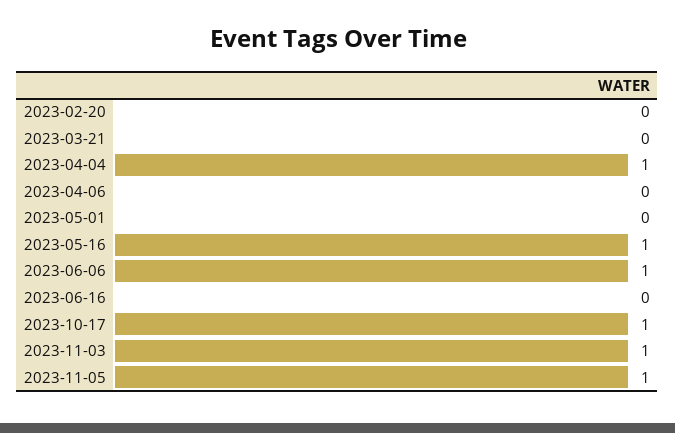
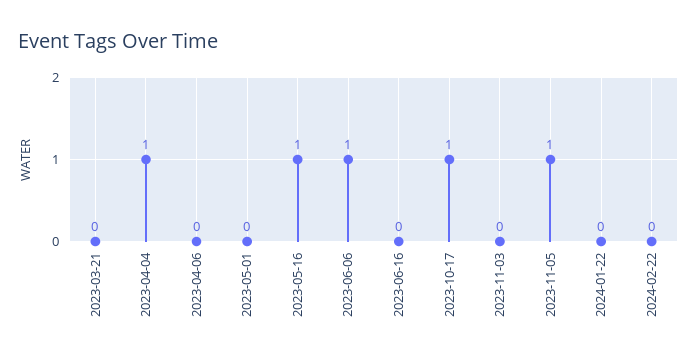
2023-02-20: 0 -> none
2023-11-03: 1 -> 0
2024-01-22: none -> 0
2024-02-22: none -> 0

